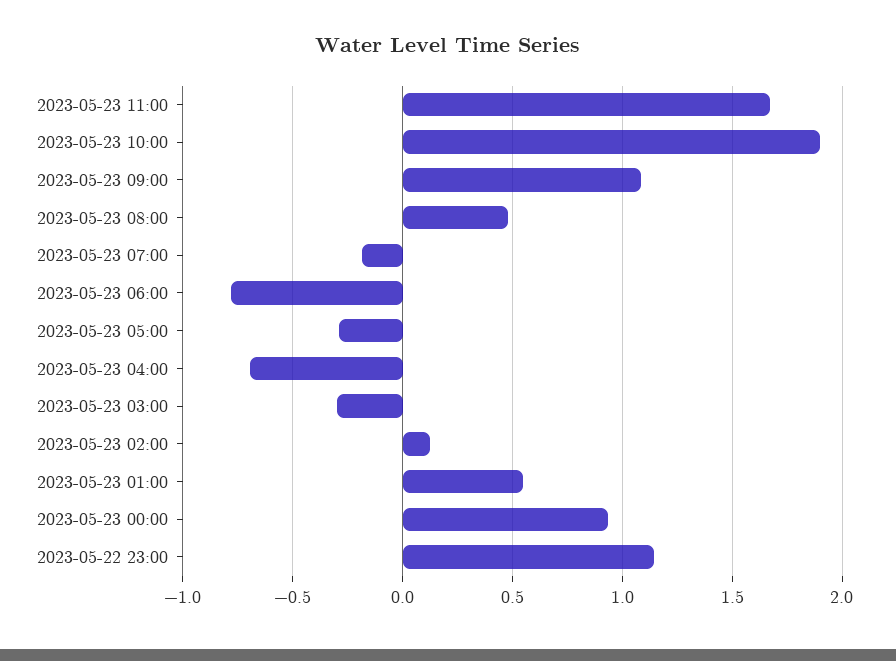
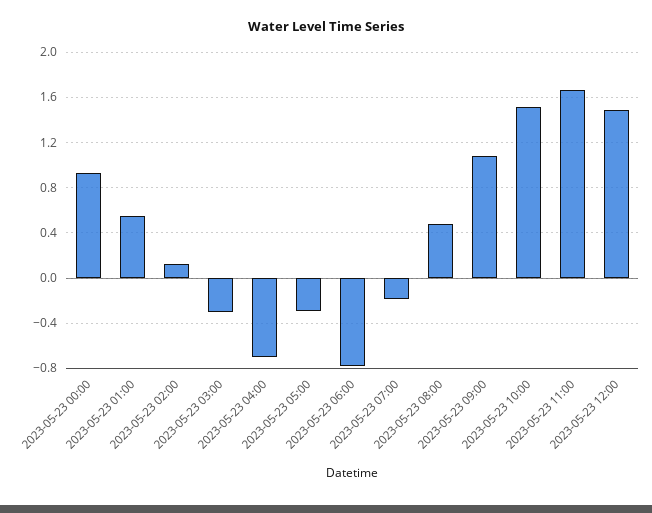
2023-05-23 10:00: 1.9 -> 1.5
2023-05-22 23:00: 1.15 -> none
2023-05-23 12:00: none -> 1.5

